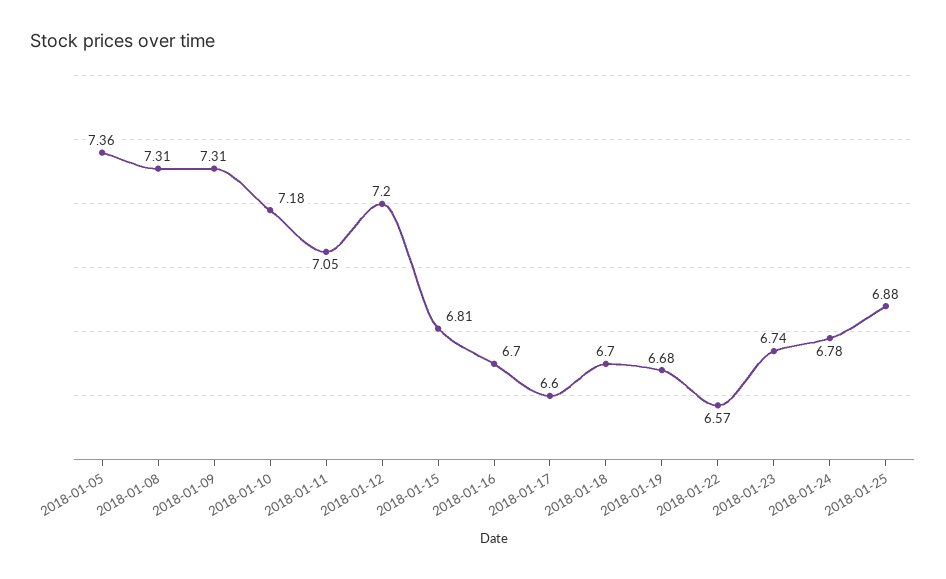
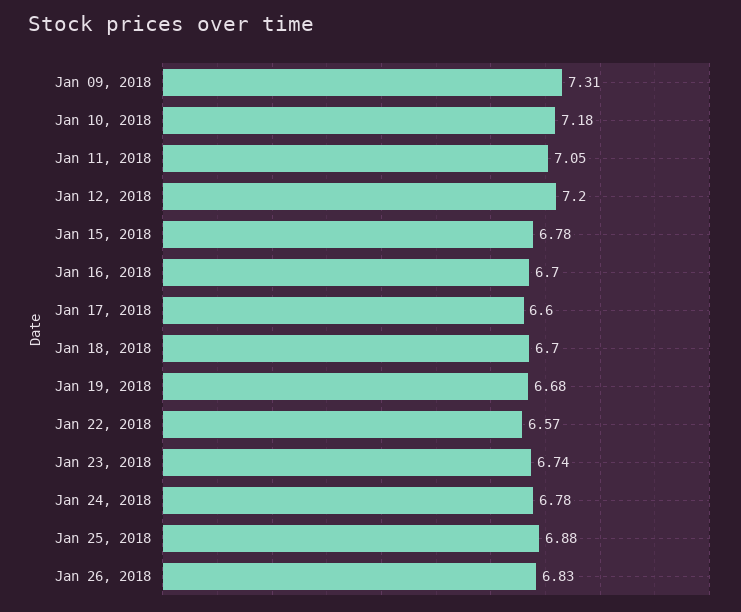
2018-01-05: 7.36 -> none
2018-01-08: 7.31 -> none
2018-01-15: 6.81 -> 6.78
Jan 26, 2018: none -> 6.83

